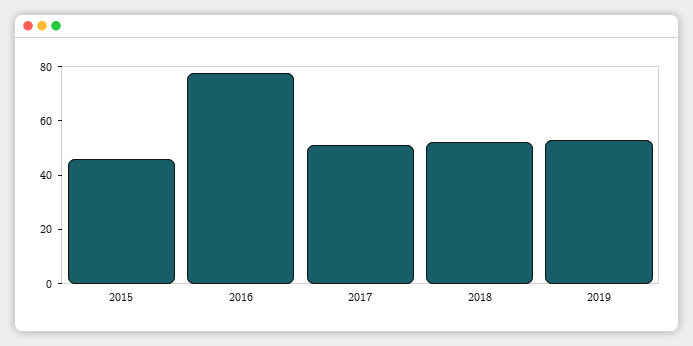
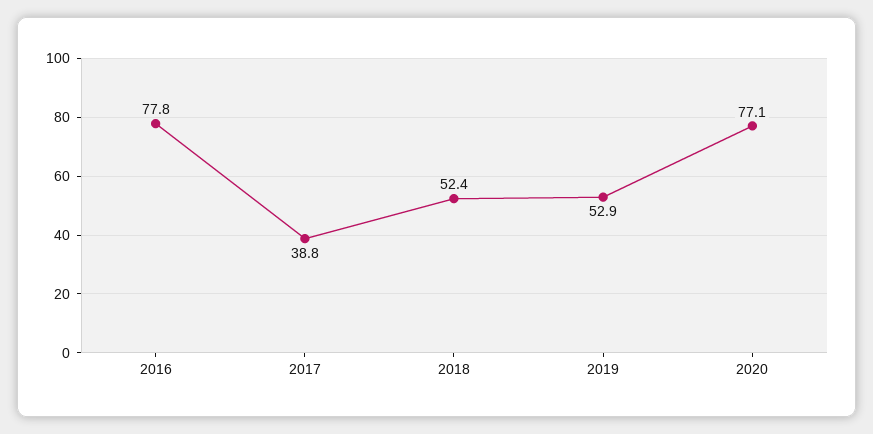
2015: 45 -> none
2017: 50 -> 38.8
2020: none -> 77.1

